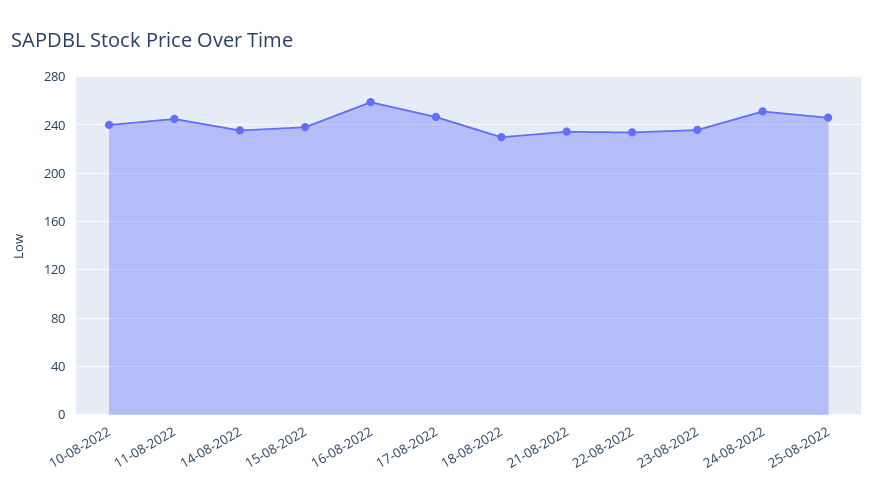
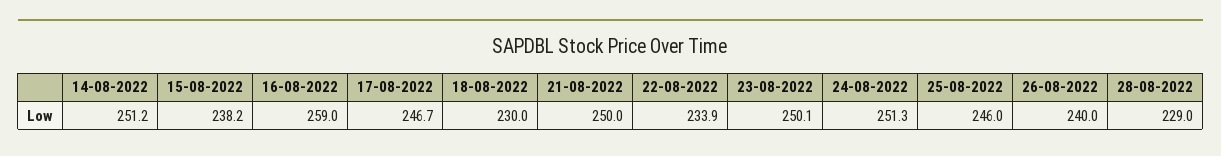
10-08-2022: 240 -> none
11-08-2022: 245 -> none
14-08-2022: 235 -> 251.2
21-08-2022: 235 -> 250
23-08-2022: 235 -> 250.1
26-08-2022: none -> 240
28-08-2022: none -> 229

